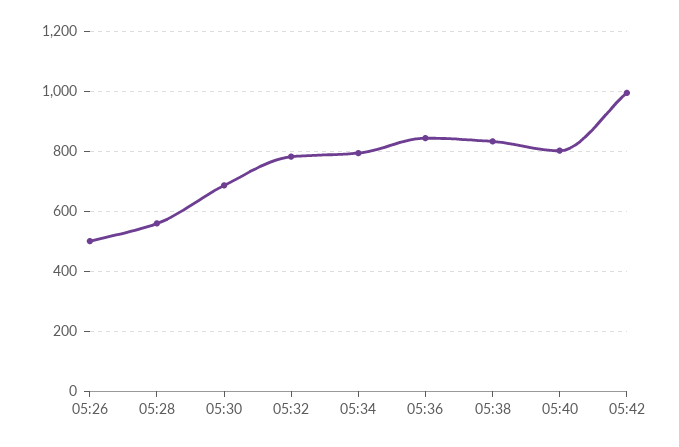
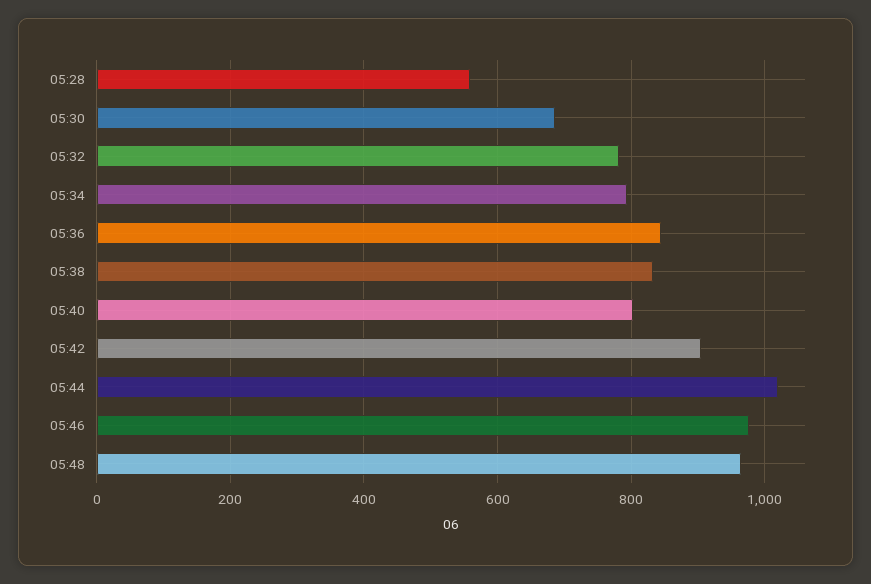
05:26: 500 -> none
05:42: 1000 -> 900
05:44: none -> 1020
05:46: none -> 980
05:48: none -> 960

